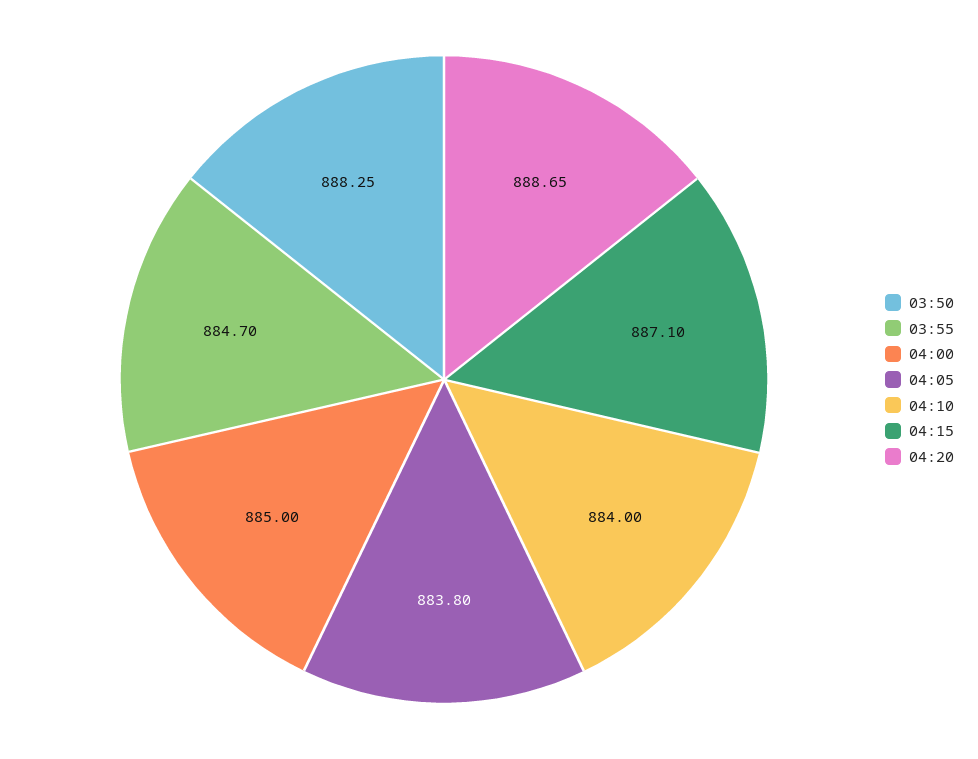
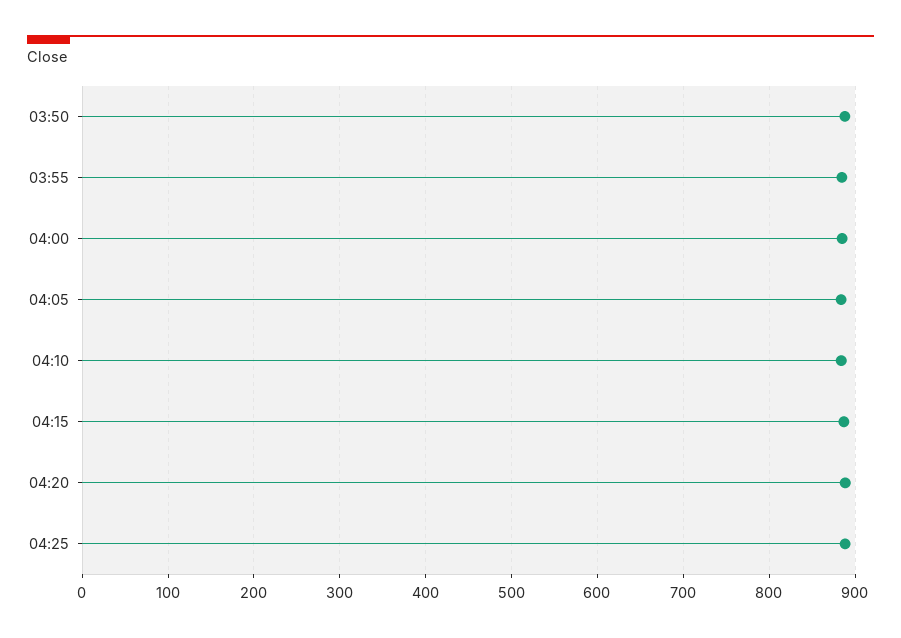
04:25: none -> 890

